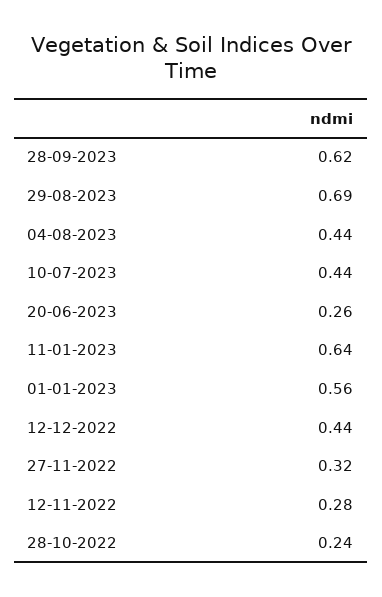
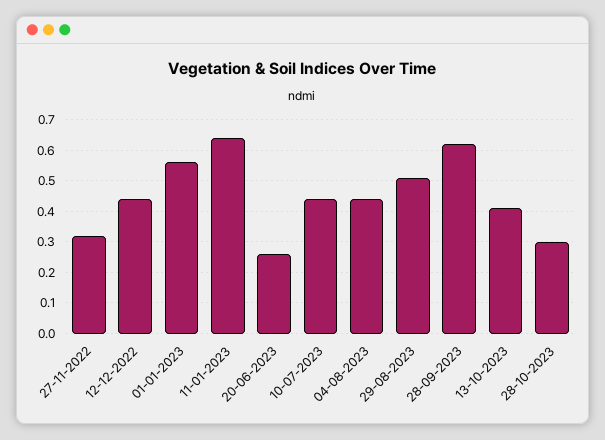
29-08-2023: 0.69 -> 0.5
12-11-2022: 0.28 -> none
28-10-2022: 0.24 -> none
13-10-2023: none -> 0.4
28-10-2023: none -> 0.3

